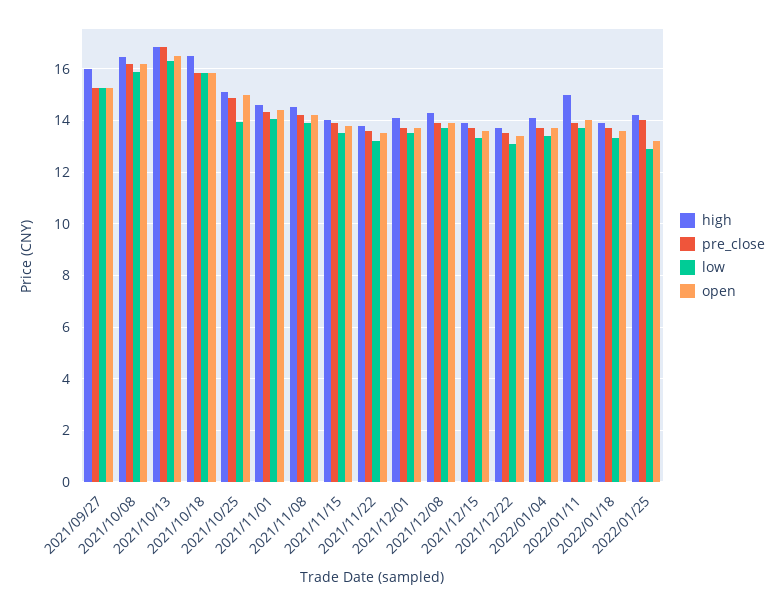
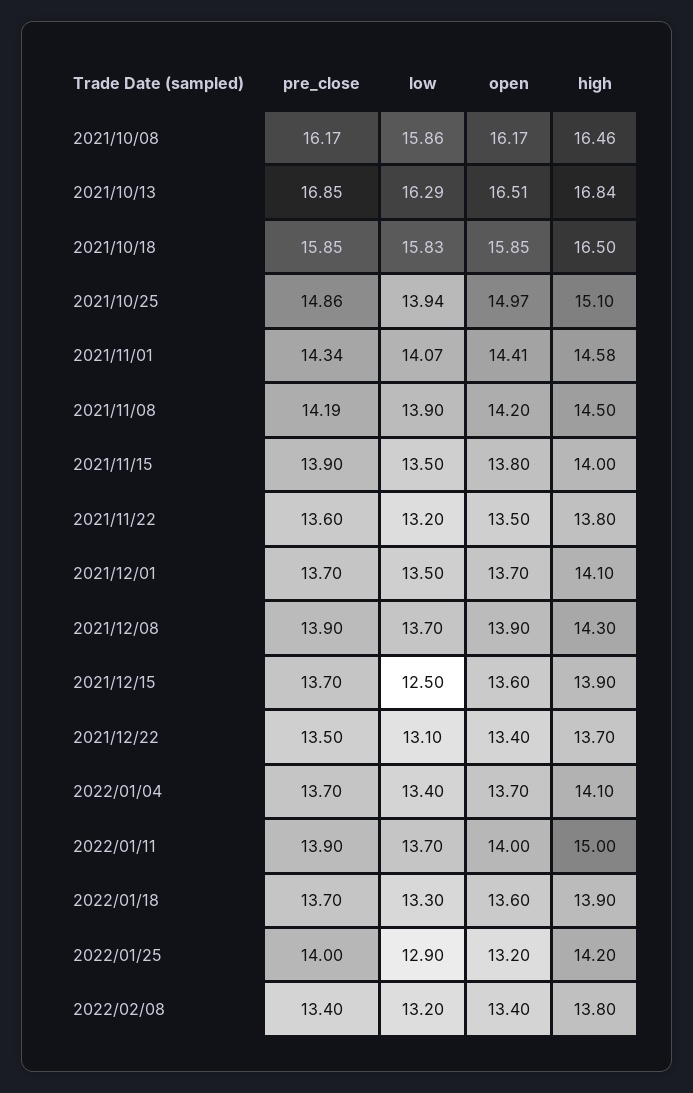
high, 2021/09/27: 16 -> none
pre_close, 2021/09/27: 15.25 -> none
low, 2021/09/27: 15.25 -> none
open, 2021/09/27: 15.25 -> none
low, 2021/12/15: 13.25 -> 12.5
pre_close, 2022/02/08: none -> 13.4
low, 2022/02/08: none -> 13.2
open, 2022/02/08: none -> 13.4
high, 2022/02/08: none -> 13.8

